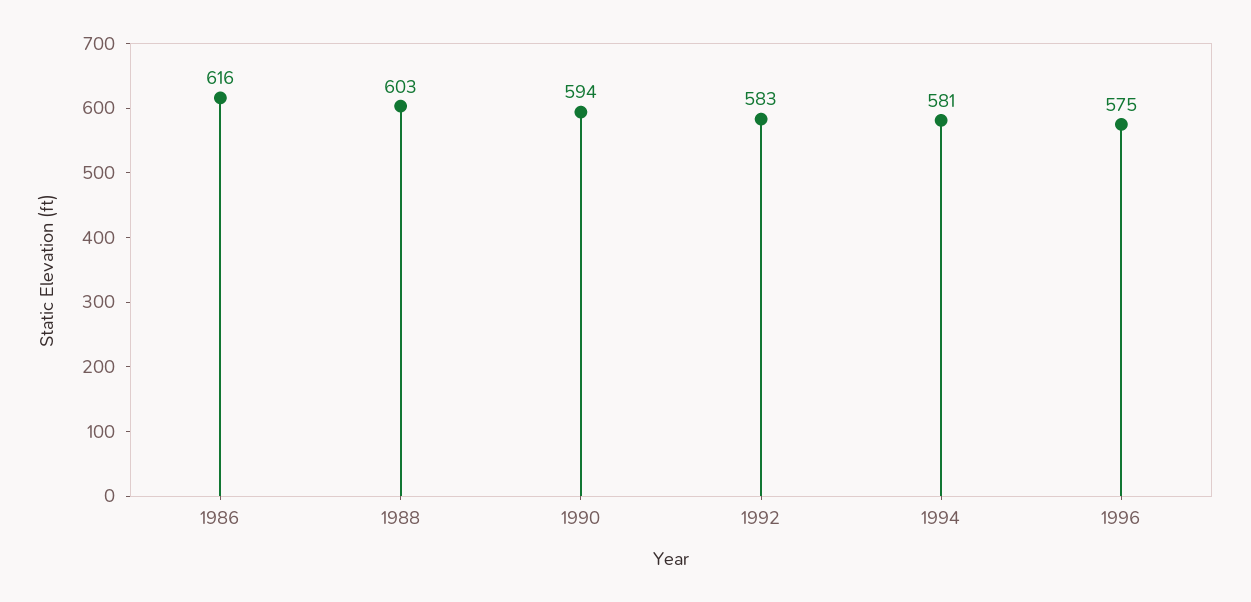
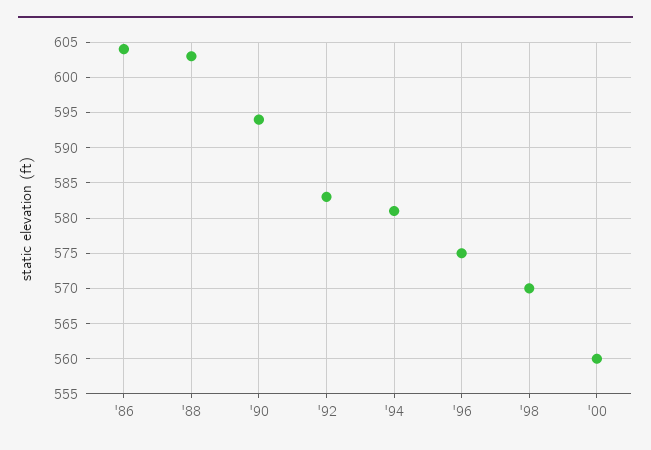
1986: 616 -> 604
'98: none -> 570
'00: none -> 560

